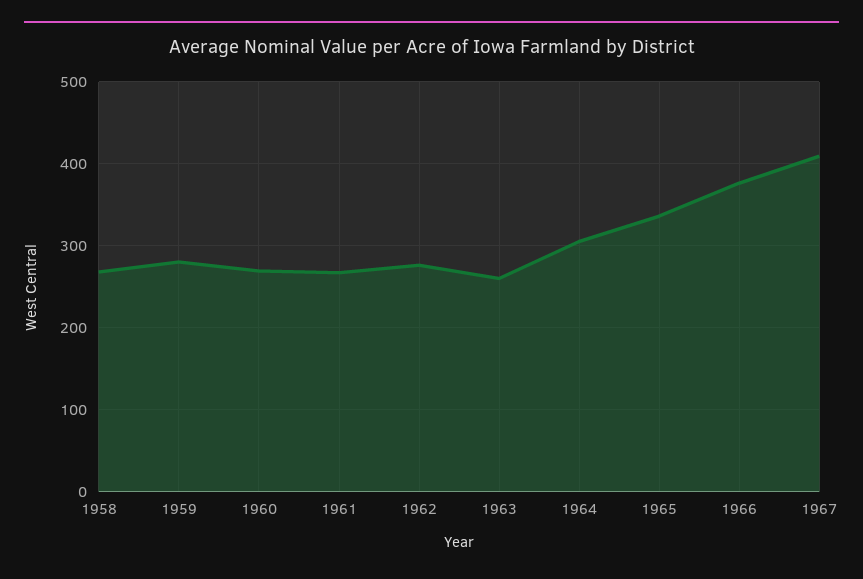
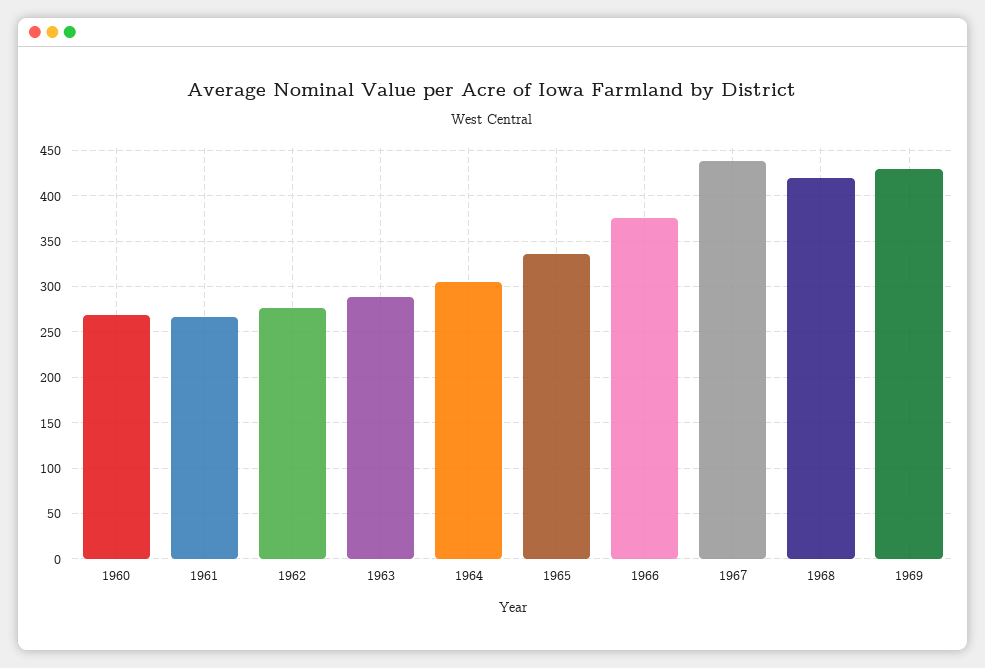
1958: 270 -> none
1959: 280 -> none
1963: 260 -> 290
1967: 410 -> 440
1968: none -> 420
1969: none -> 430

